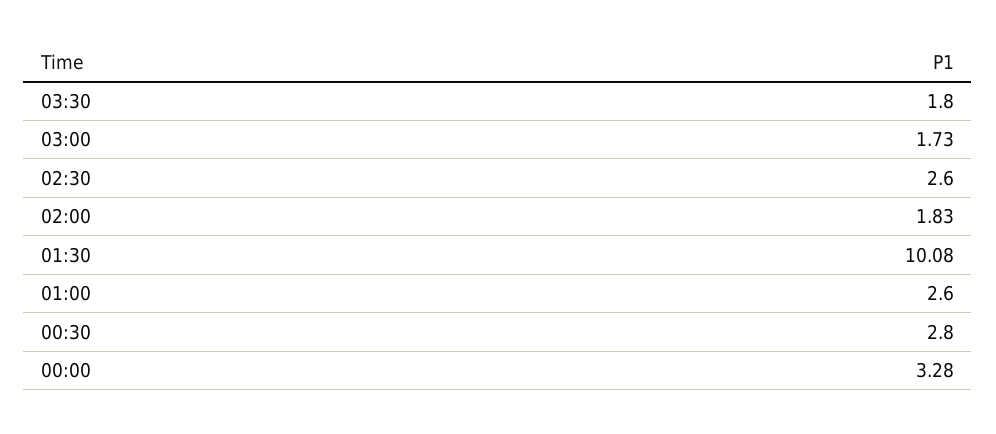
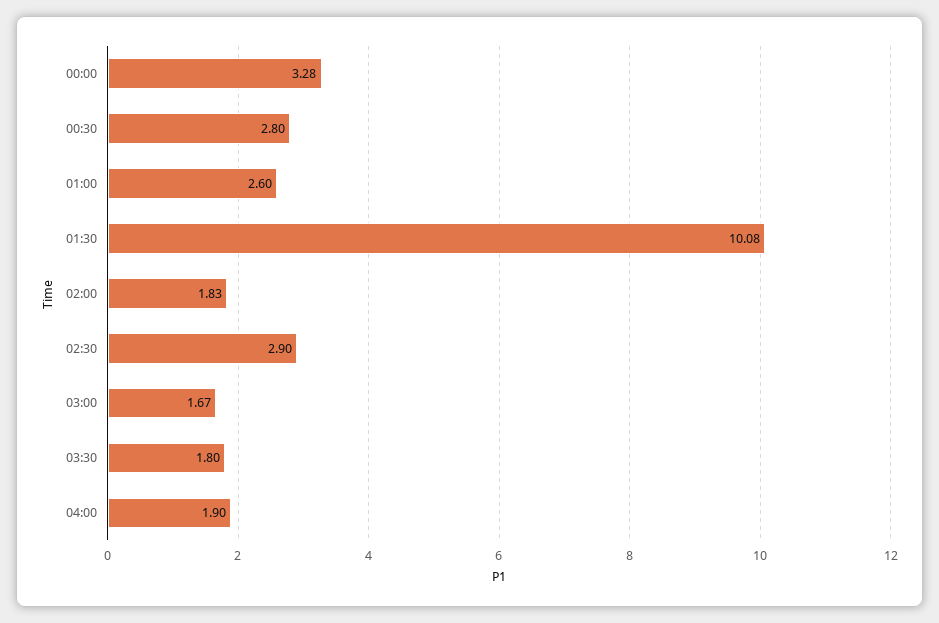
03:00: 1.73 -> 1.67
02:30: 2.6 -> 2.9
04:00: none -> 1.9

